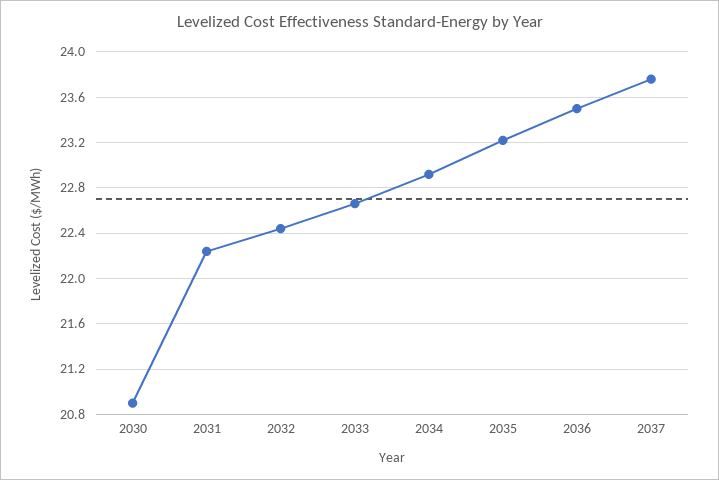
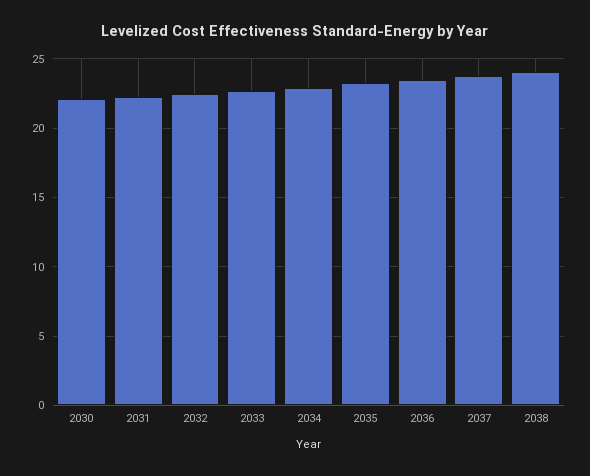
2030: 20.9 -> 22
2038: none -> 24

